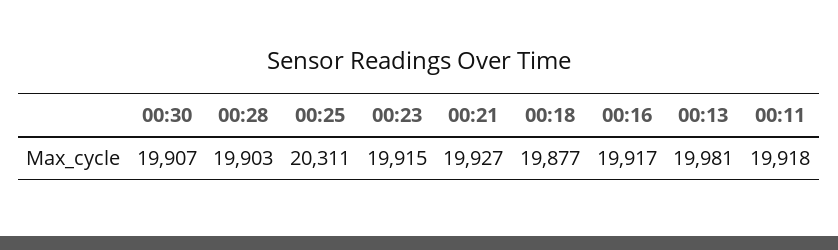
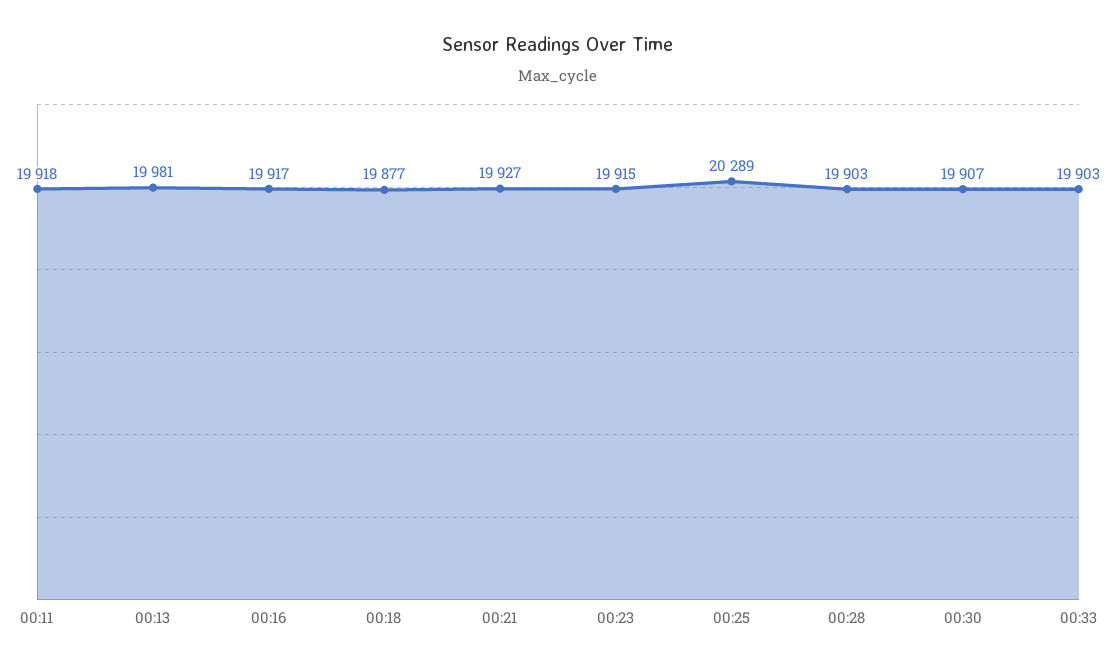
00:25: 20311 -> 20289
00:33: none -> 19903

